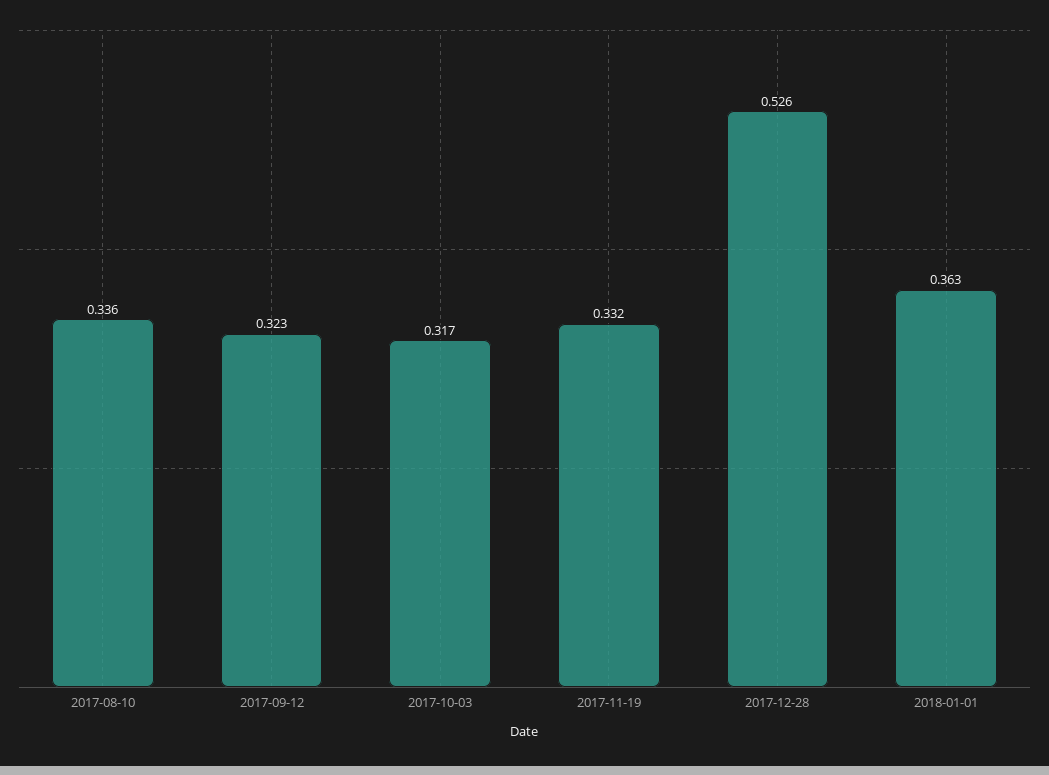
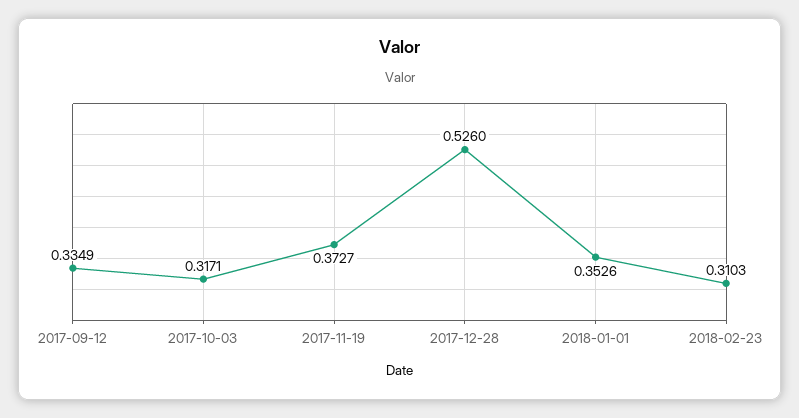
2017-08-10: 0.336 -> none
2017-09-12: 0.323 -> 0.3349
2017-11-19: 0.332 -> 0.3727
2018-01-01: 0.363 -> 0.3526
2018-02-23: none -> 0.3103

